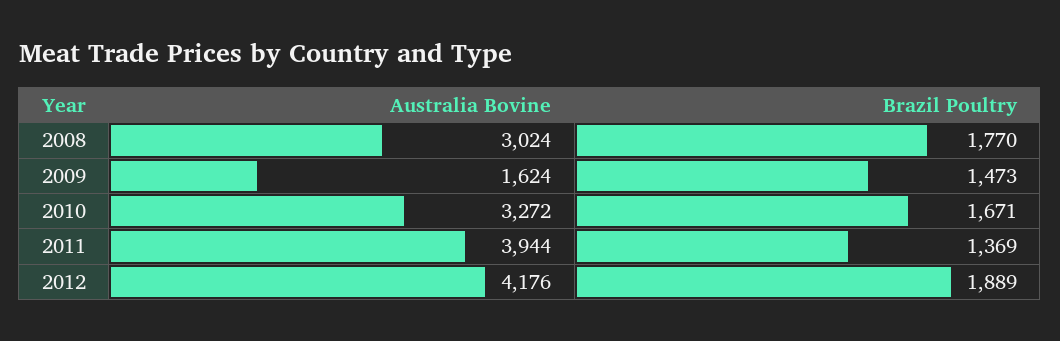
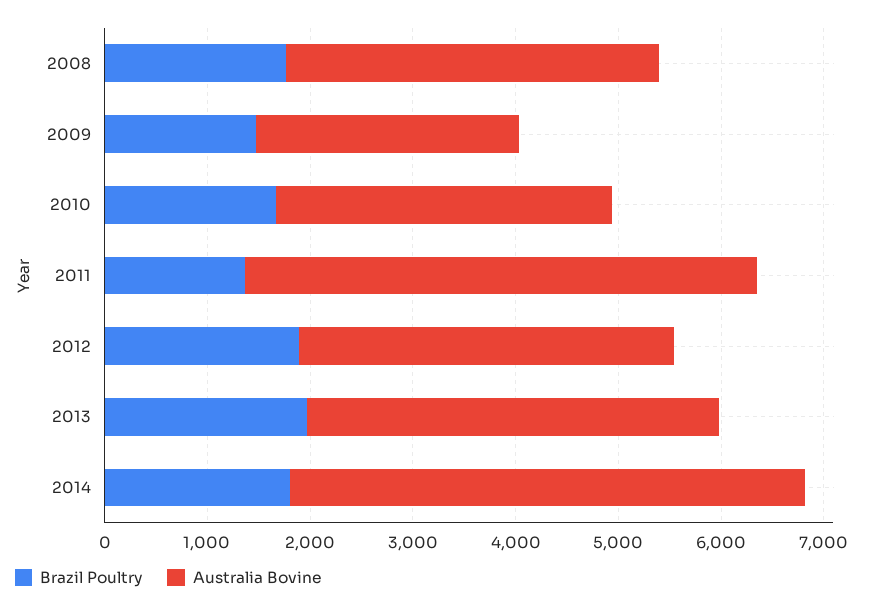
Australia Bovine, 2008: 3024 -> 3600
Australia Bovine, 2009: 1624 -> 2600
Australia Bovine, 2011: 3944 -> 5000
Australia Bovine, 2012: 4176 -> 3600
Brazil Poultry, 2013: none -> 2000
Australia Bovine, 2013: none -> 4000
Brazil Poultry, 2014: none -> 1800
Australia Bovine, 2014: none -> 5000

